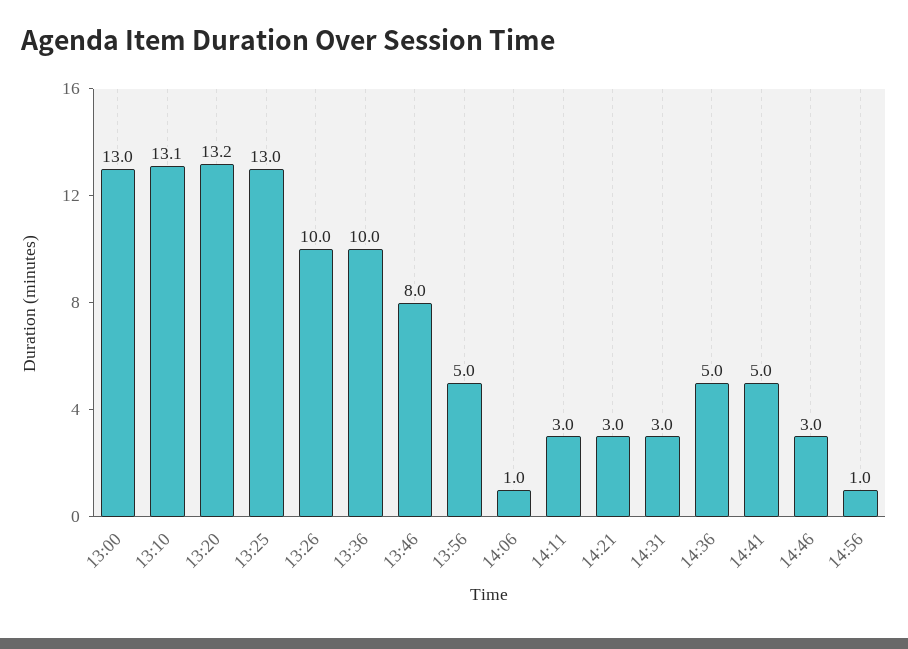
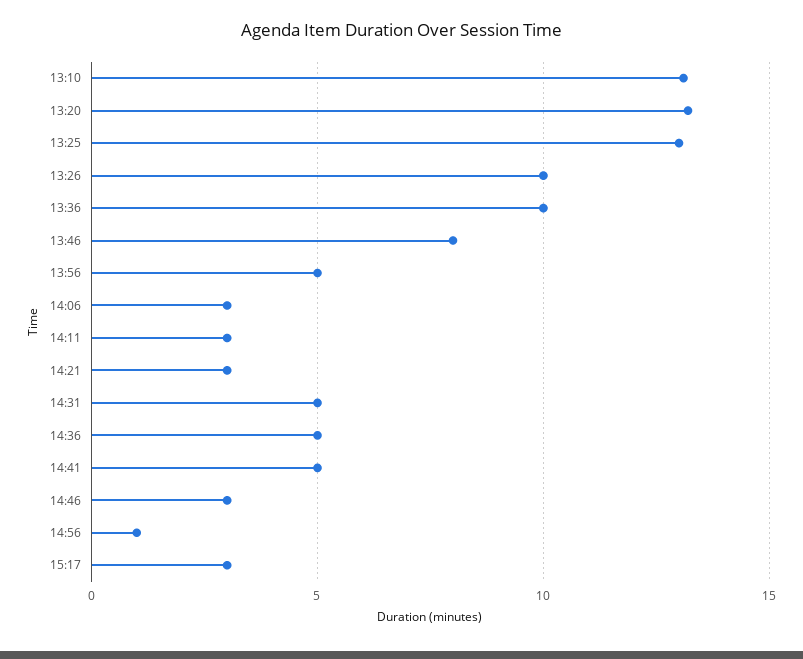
13:00: 13 -> none
14:06: 1 -> 3
14:31: 3 -> 5
15:17: none -> 3

